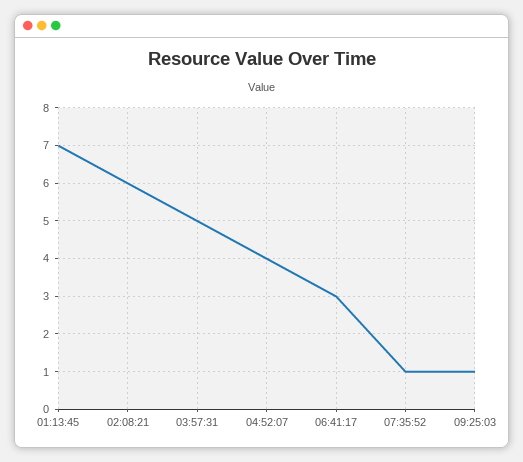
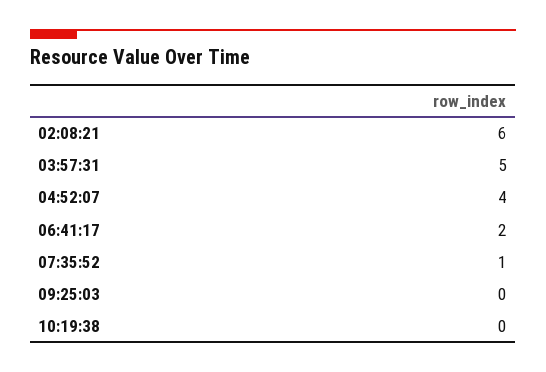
01:13:45: 7 -> none
06:41:17: 3 -> 2
09:25:03: 1 -> 0
10:19:38: none -> 0

